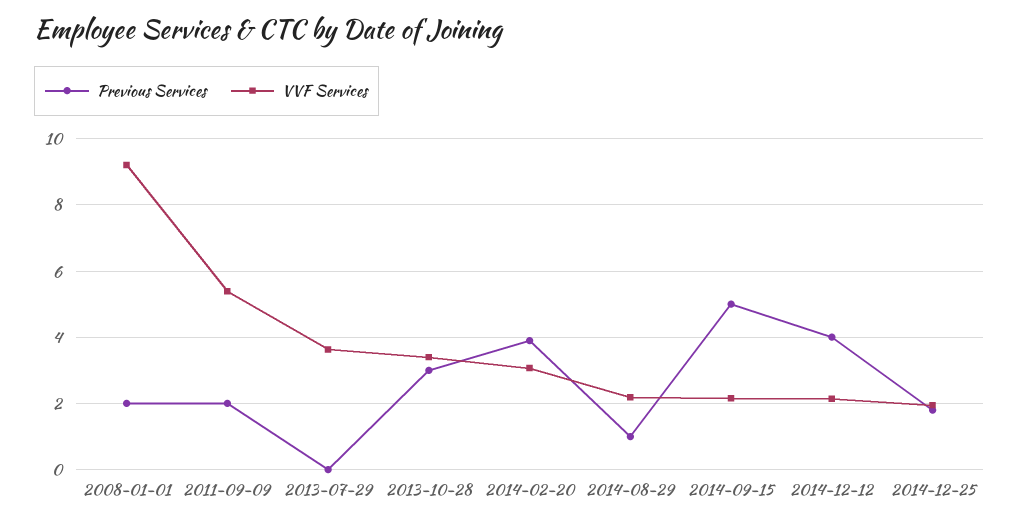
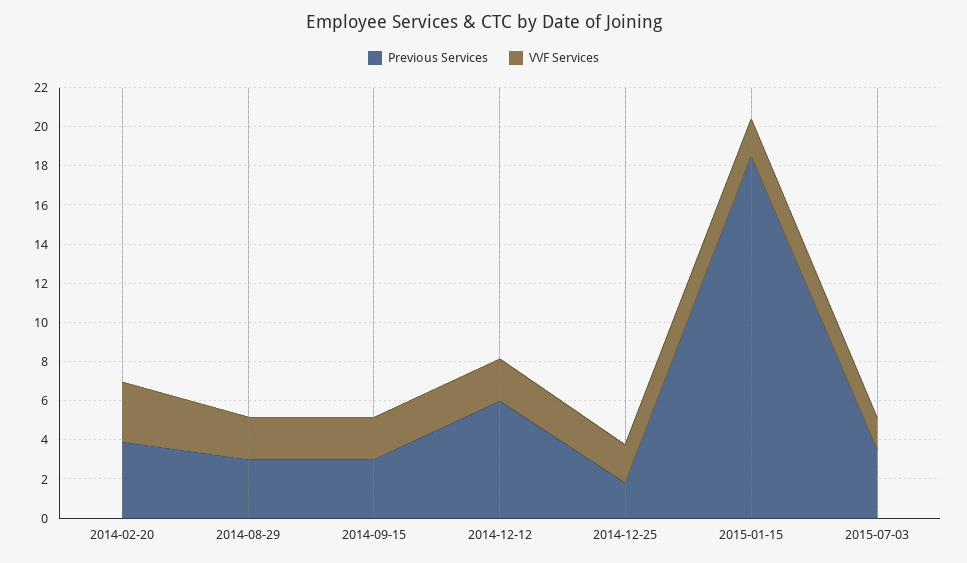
Previous Services, 2008-01-01: 2 -> none
VVF Services, 2008-01-01: 9.2 -> none
Previous Services, 2011-09-09: 2 -> none
VVF Services, 2011-09-09: 5.4 -> none
Previous Services, 2013-07-29: 0 -> none
VVF Services, 2013-07-29: 3.6 -> none
Previous Services, 2013-10-28: 3 -> none
VVF Services, 2013-10-28: 3.4 -> none
Previous Services, 2014-08-29: 1 -> 3
Previous Services, 2014-09-15: 5 -> 3
Previous Services, 2014-12-12: 4 -> 6
Previous Services, 2015-01-15: none -> 18.5
VVF Services, 2015-01-15: none -> 2
Previous Services, 2015-07-03: none -> 3.5
VVF Services, 2015-07-03: none -> 1.5

